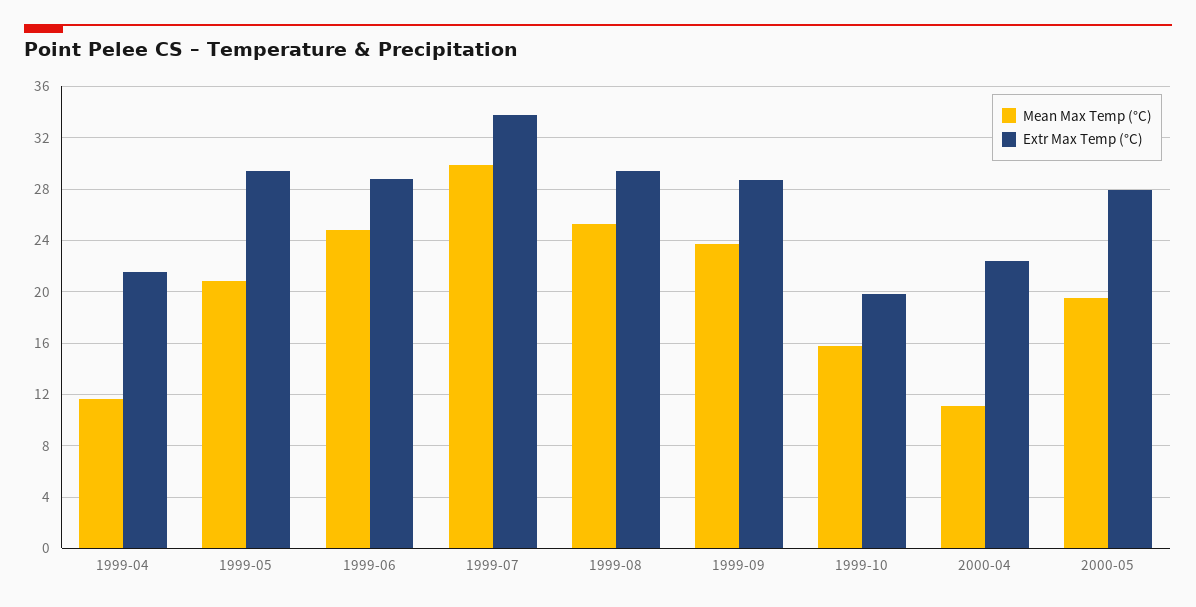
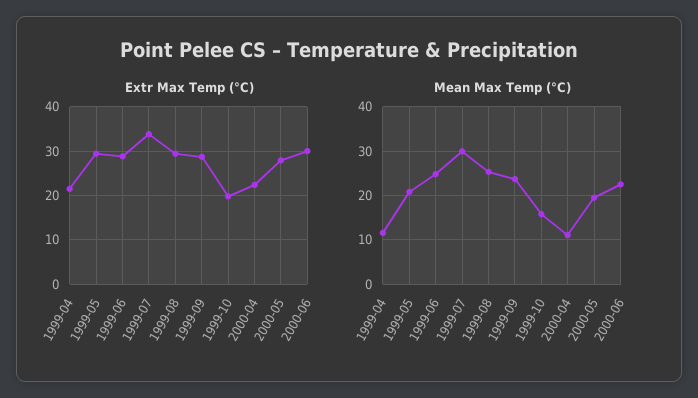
Extr Max Temp (°C), 2000-06: none -> 30
Mean Max Temp (°C), 2000-06: none -> 22

